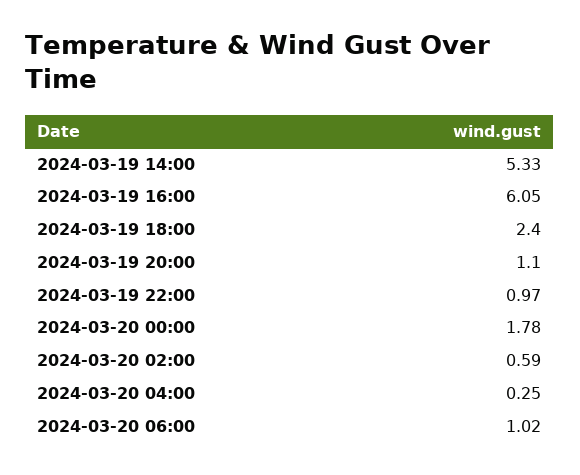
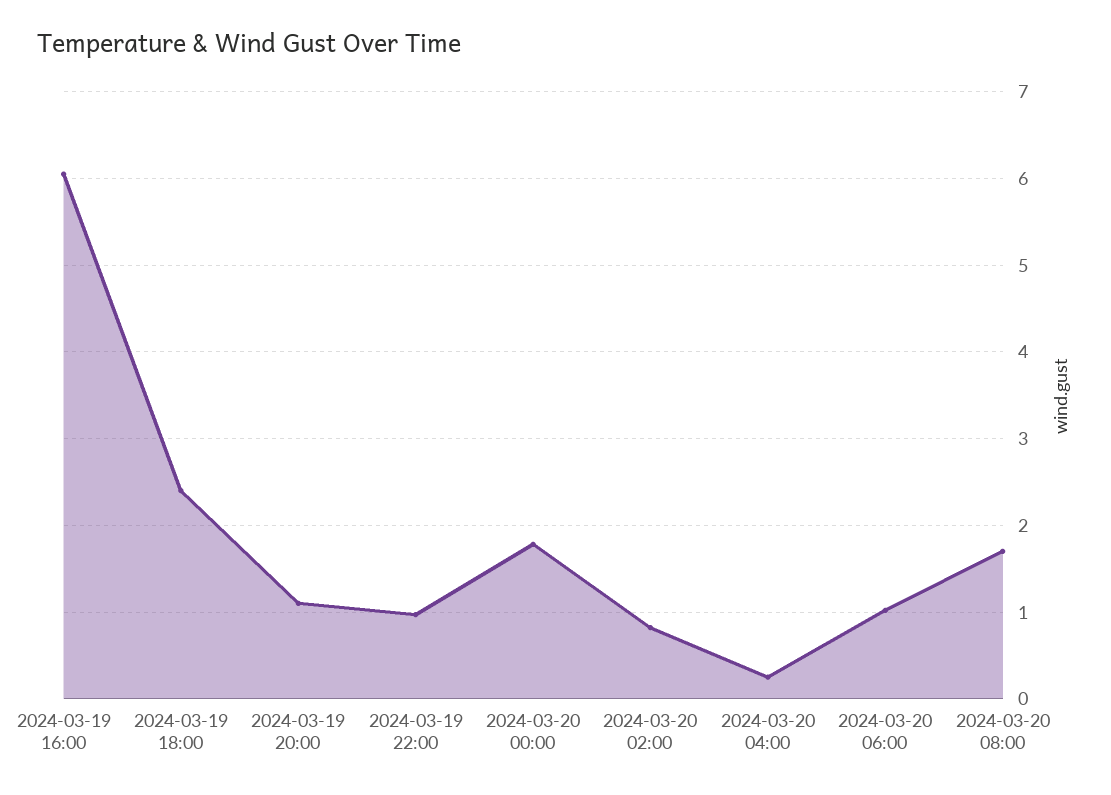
2024-03-19 14:00: 5.33 -> none
2024-03-20 02:00: 0.59 -> 0.8
2024-03-20 08:00: none -> 1.7

